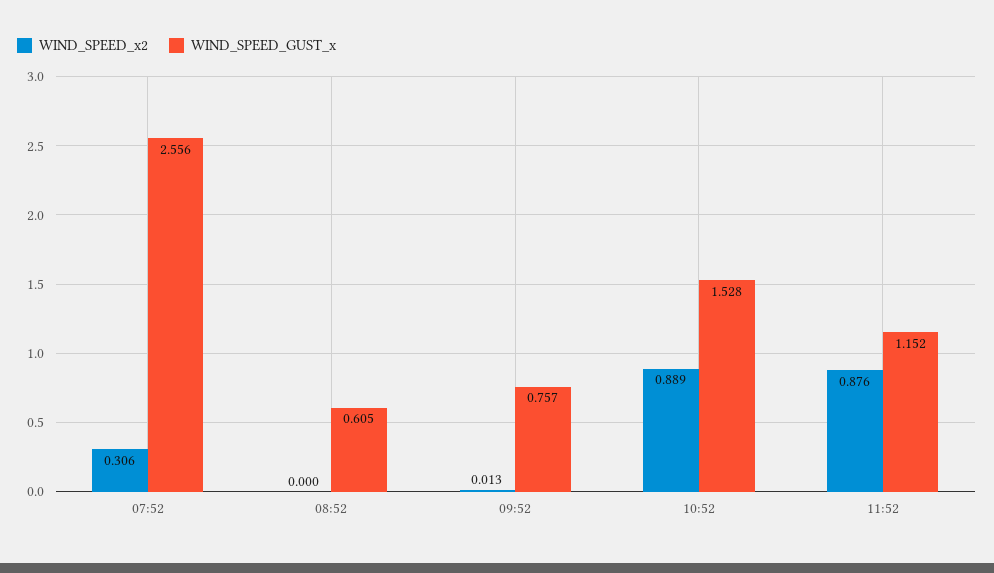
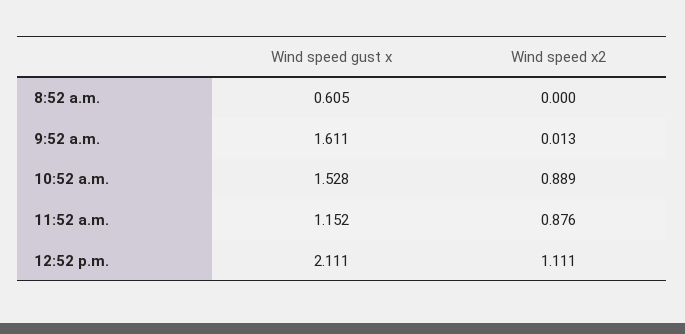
WIND_SPEED_x2, 07:52: 0.306 -> none
WIND_SPEED_GUST_x, 07:52: 2.556 -> none
WIND_SPEED_GUST_x, 09:52: 0.757 -> 1.611
WIND_SPEED_GUST_x, 12:52 p.m.: none -> 2.111
WIND_SPEED_x2, 12:52 p.m.: none -> 1.111

